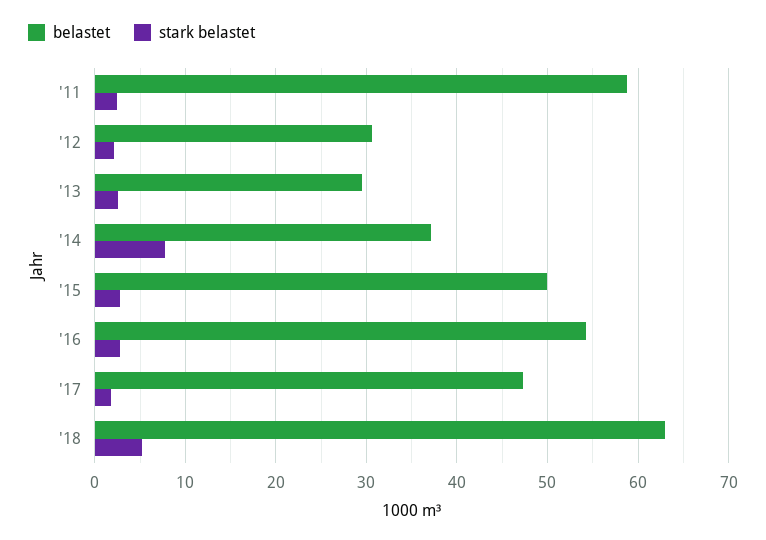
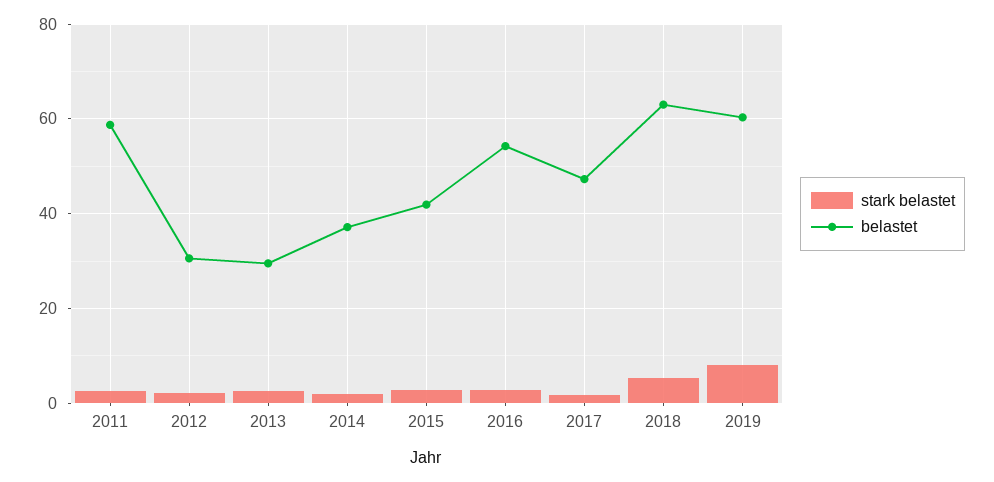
stark belastet, '14: 8 -> 2
belastet, '15: 50 -> 42
stark belastet, 2019: none -> 8
belastet, 2019: none -> 60

